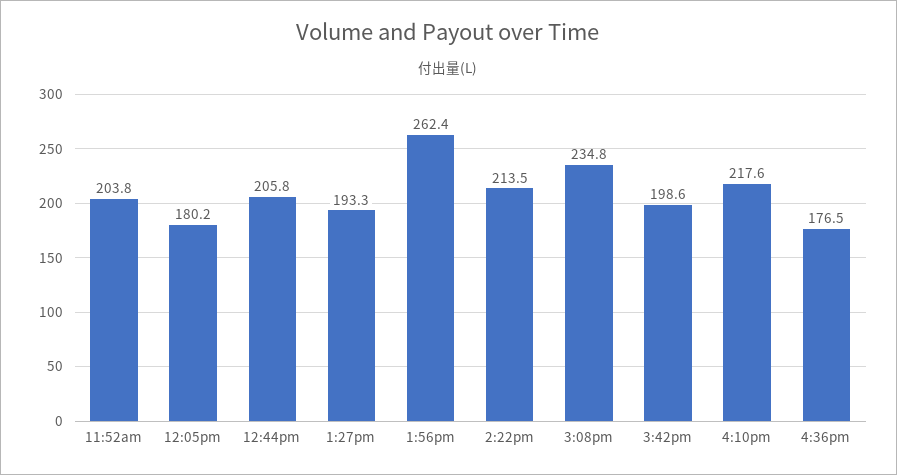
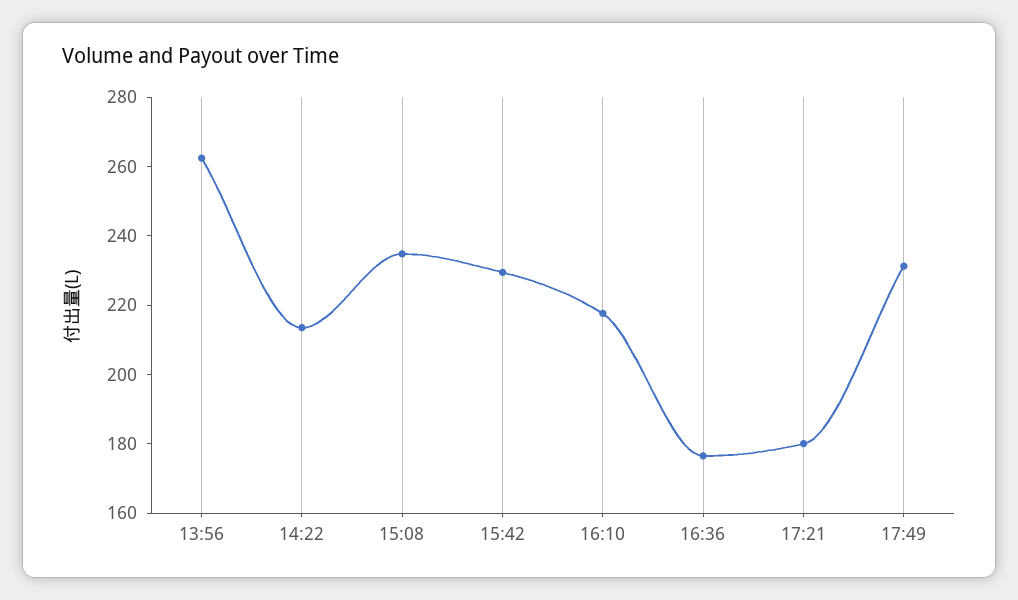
11:52am: 203.8 -> none
12:05pm: 180.2 -> none
12:44pm: 205.8 -> none
1:27pm: 193.3 -> none
3:42pm: 198.6 -> 230
17:21: none -> 180
17:49: none -> 230

